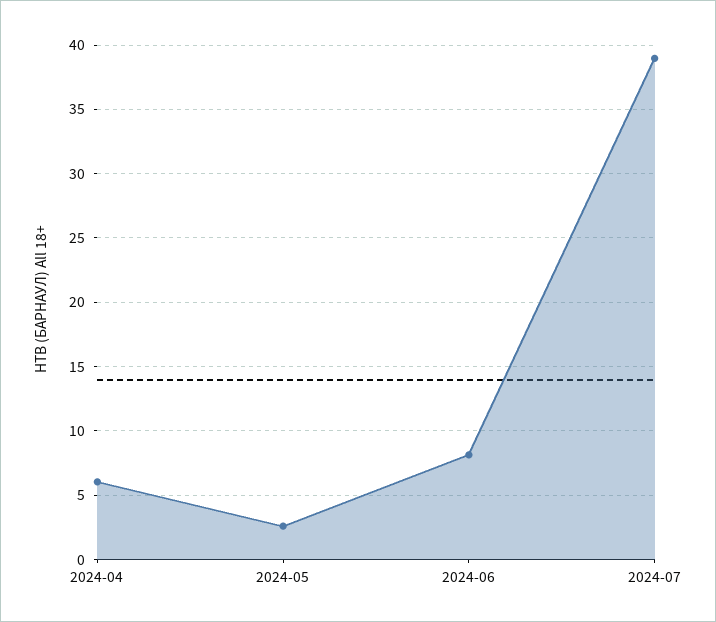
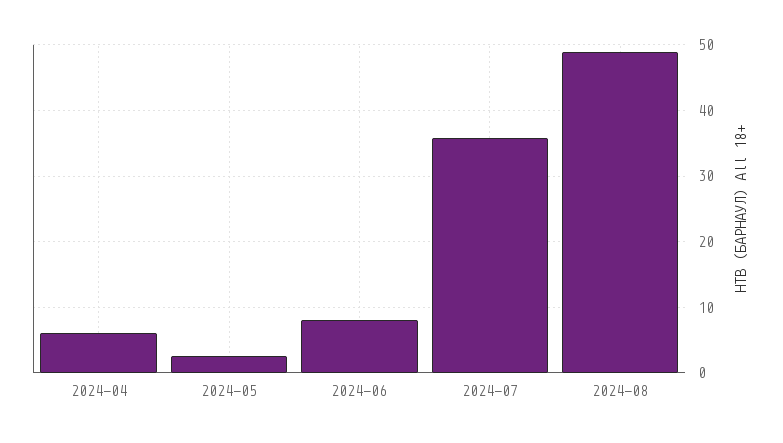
2024-07: 39 -> 36
2024-08: none -> 49

